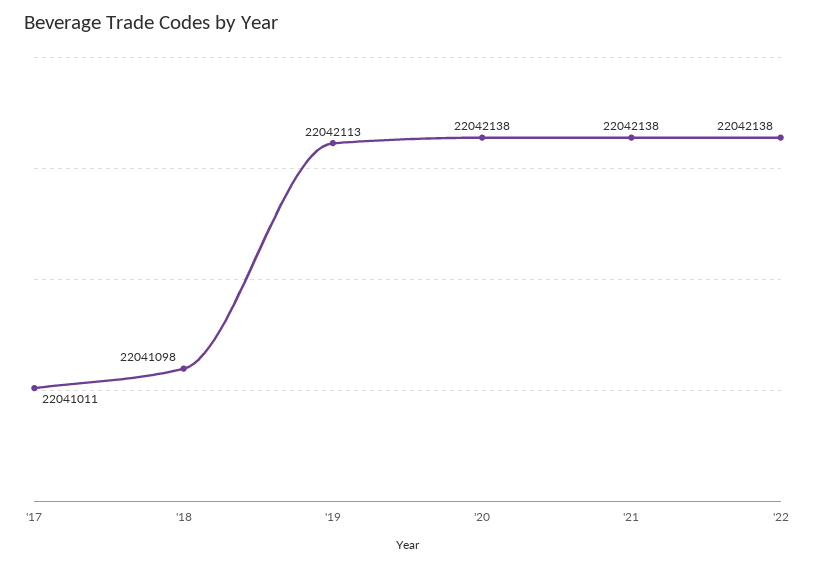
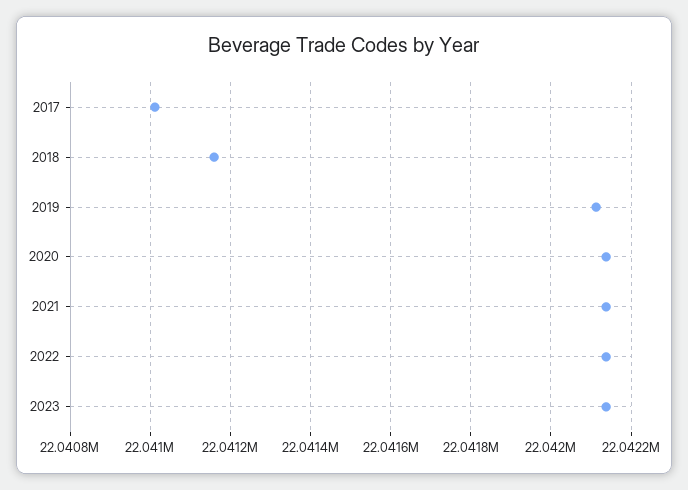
'18: 22041098 -> 22041160
2023: none -> 22042140

